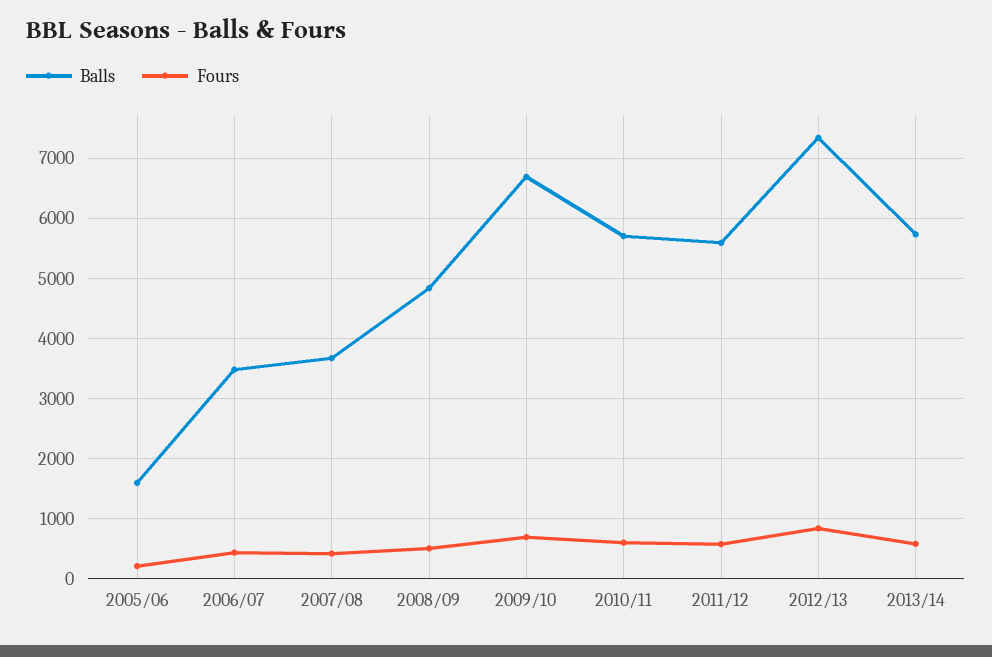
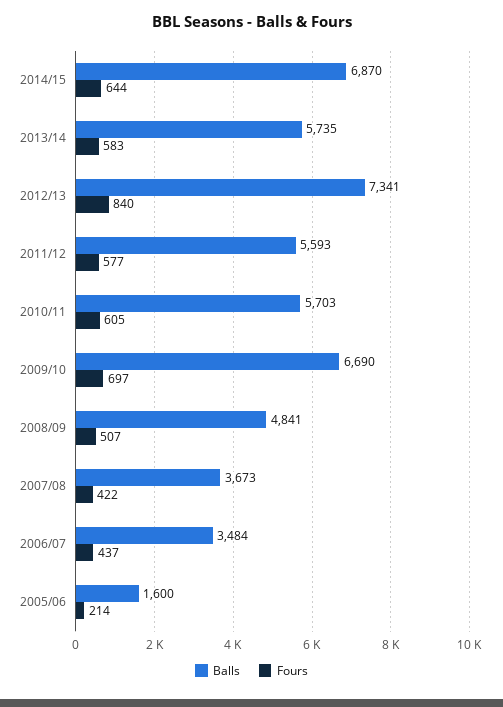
Balls, 2014/15: none -> 6870
Fours, 2014/15: none -> 644

